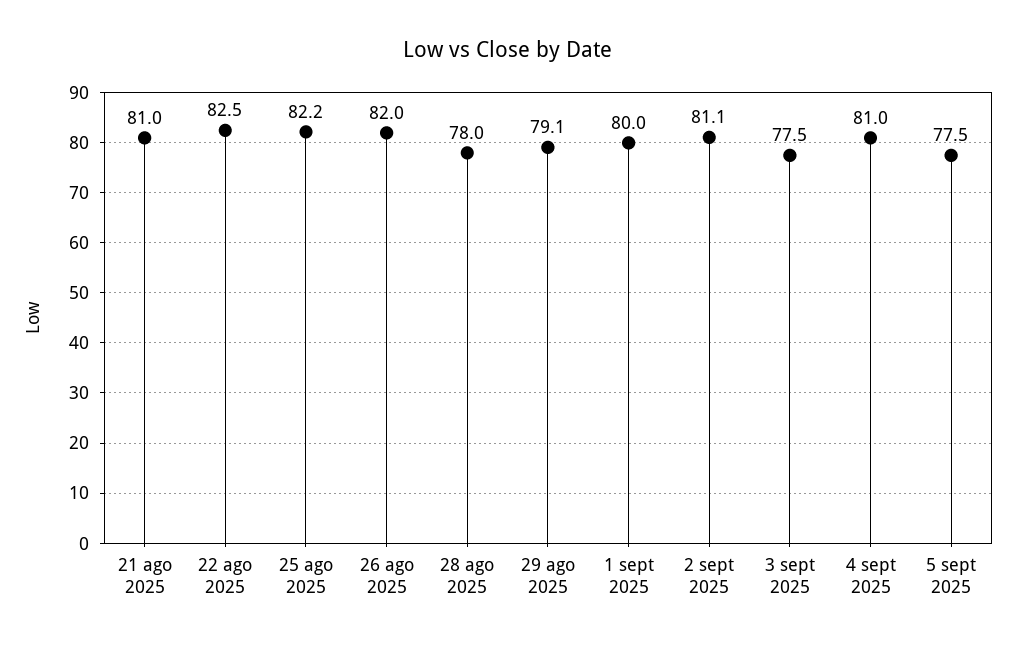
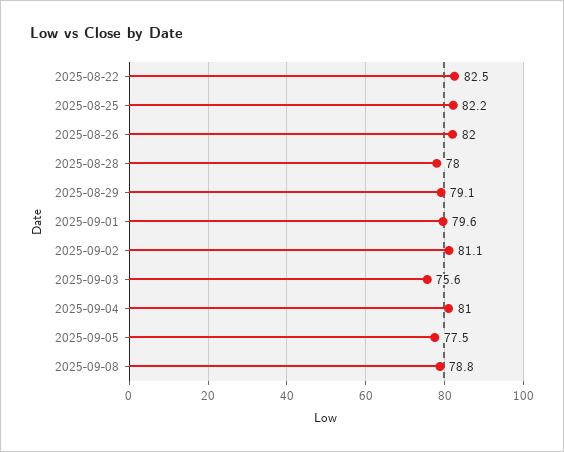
21 ago 2025: 81 -> none
1 sept 2025: 80 -> 79.6
3 sept 2025: 77.5 -> 75.6
2025-09-08: none -> 78.8

